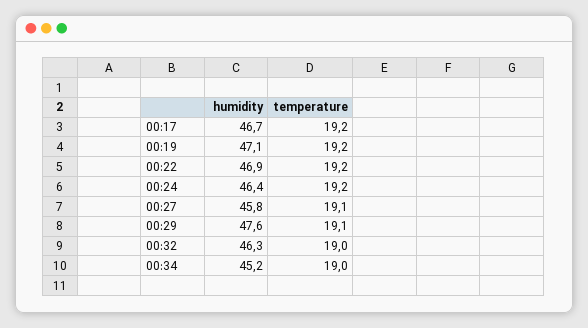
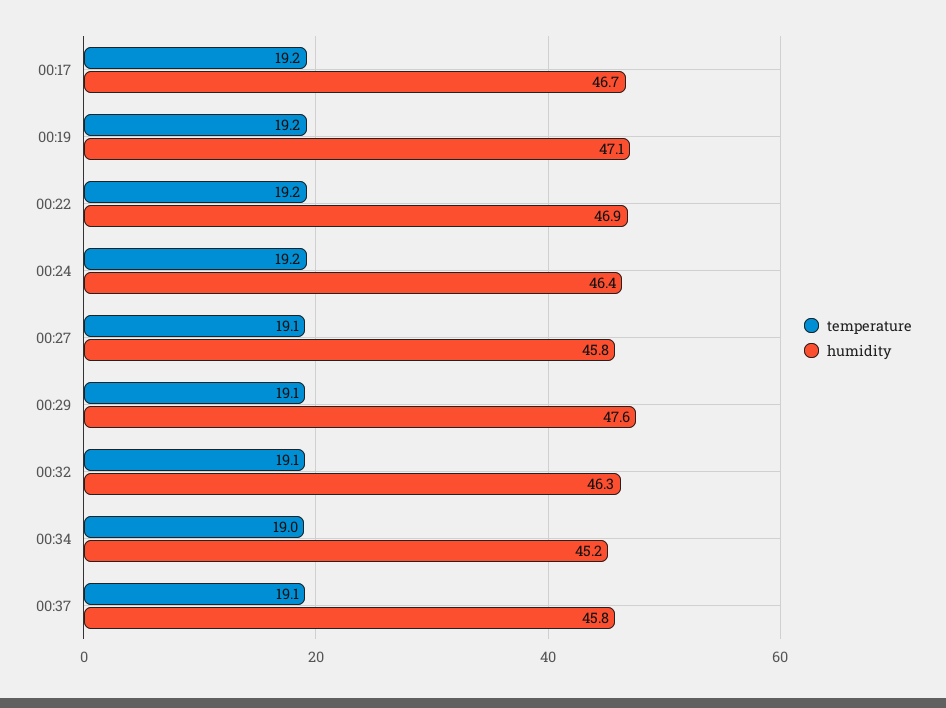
temperature, 00:32: 19 -> 19.1
temperature, 00:37: none -> 19.1
humidity, 00:37: none -> 45.8

